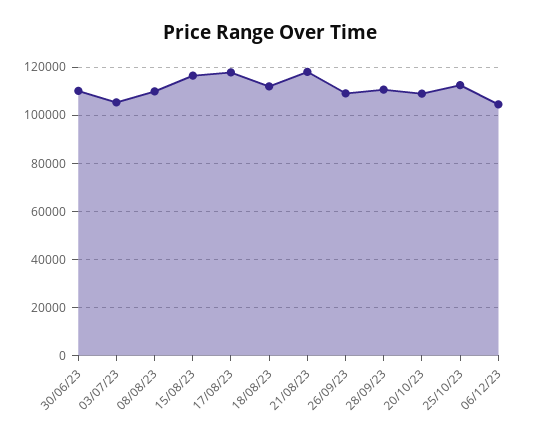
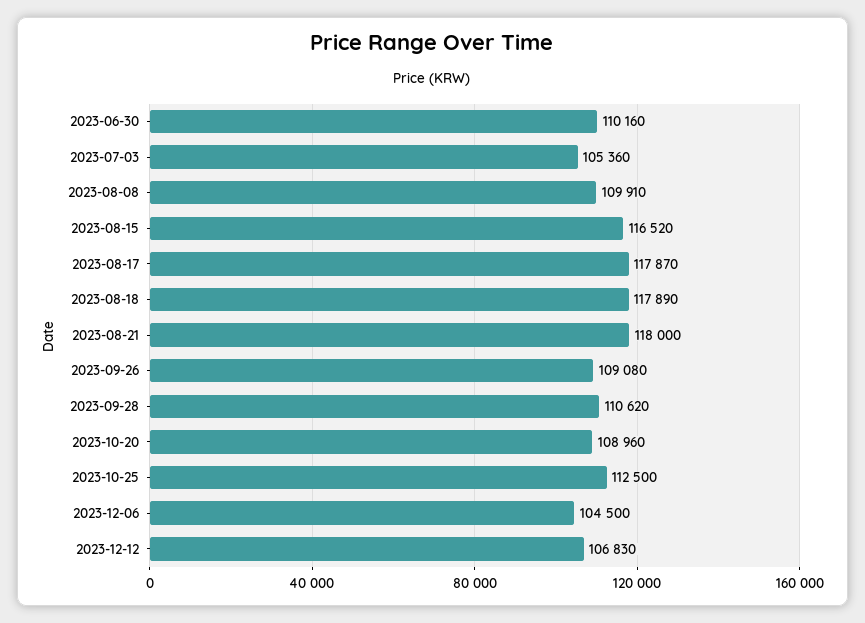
18/08/23: 112500 -> 117890
2023-12-12: none -> 106830

